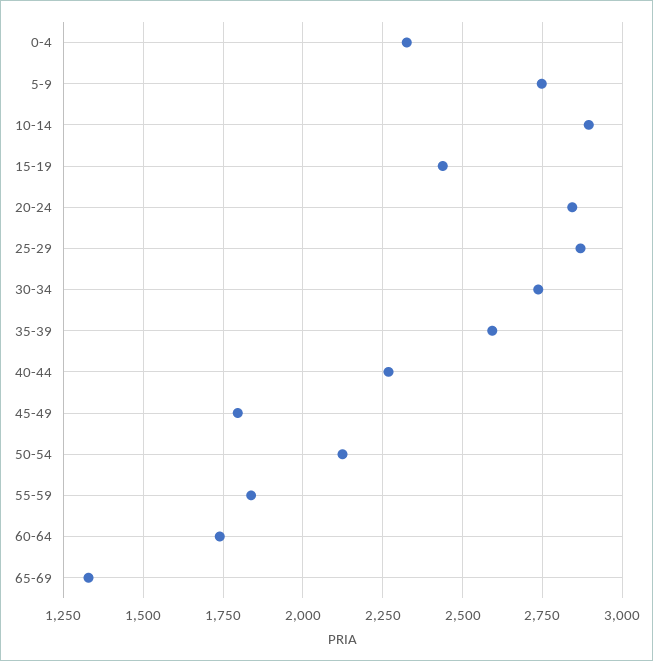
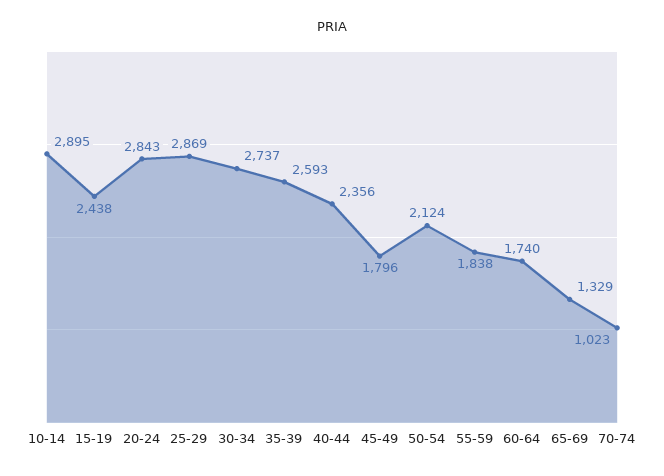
0-4: 2325 -> none
5-9: 2750 -> none
40-44: 2275 -> 2356
70-74: none -> 1023

